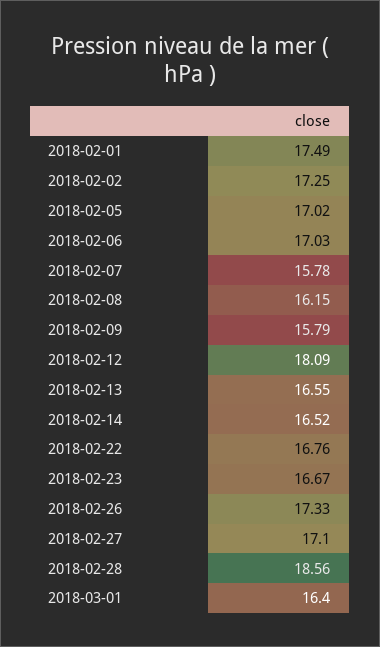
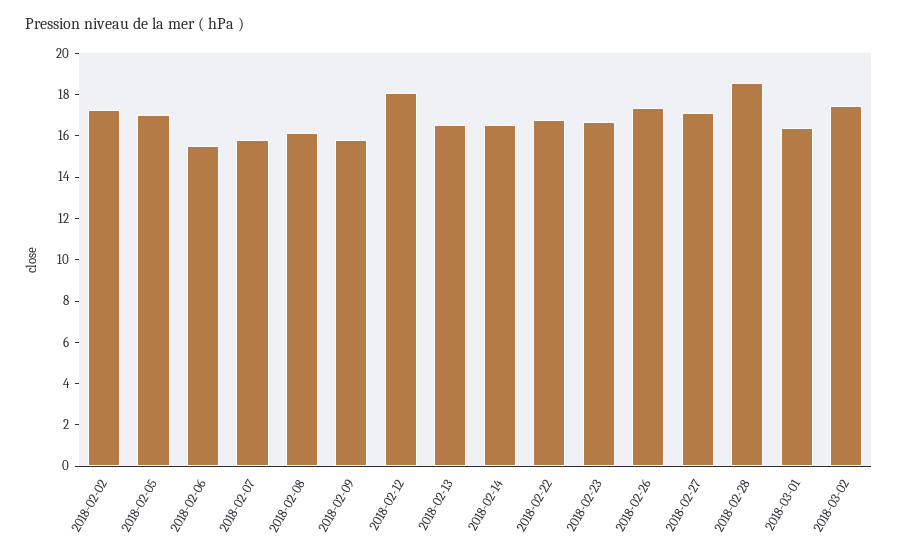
2018-02-01: 17.49 -> none
2018-02-06: 17.03 -> 15.5
2018-03-02: none -> 17.5

